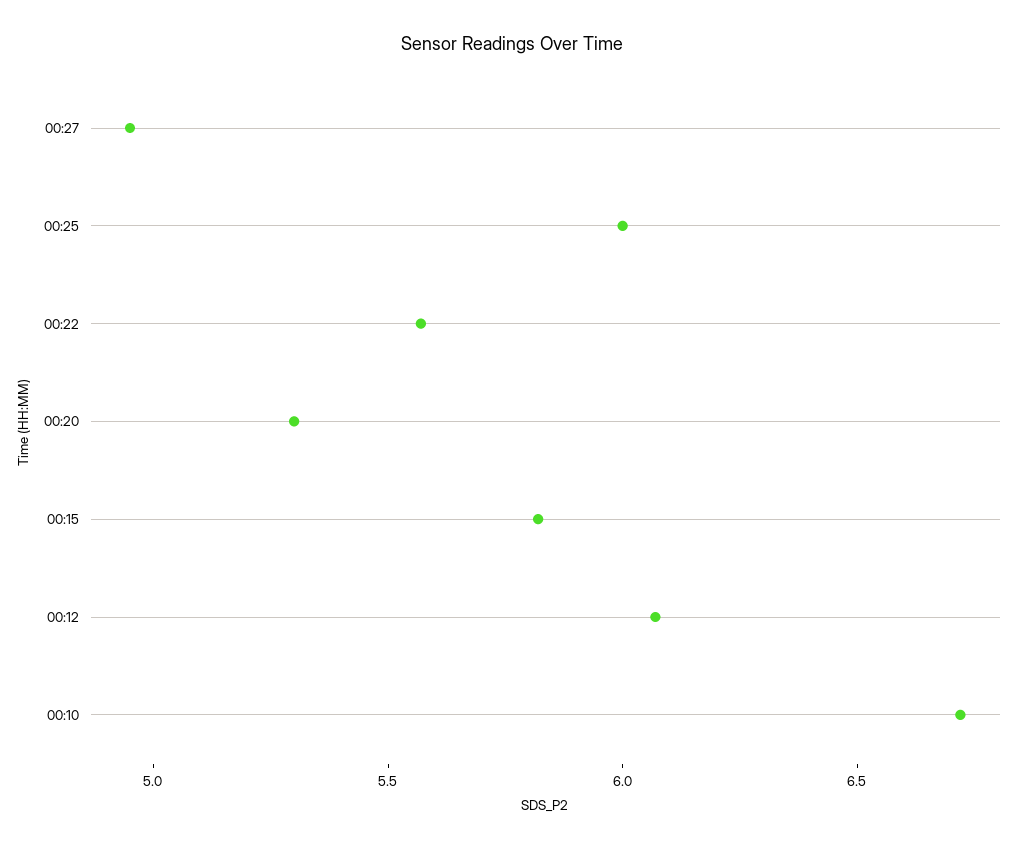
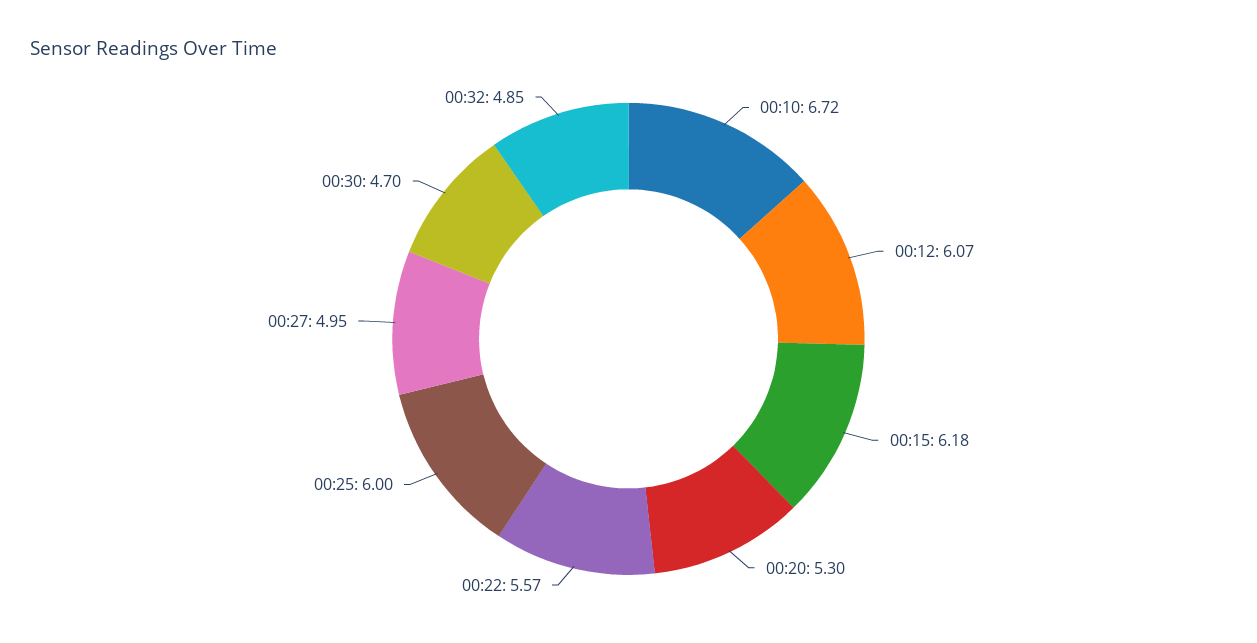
00:15: 5.8 -> 6.18
00:30: none -> 4.7
00:32: none -> 4.85

